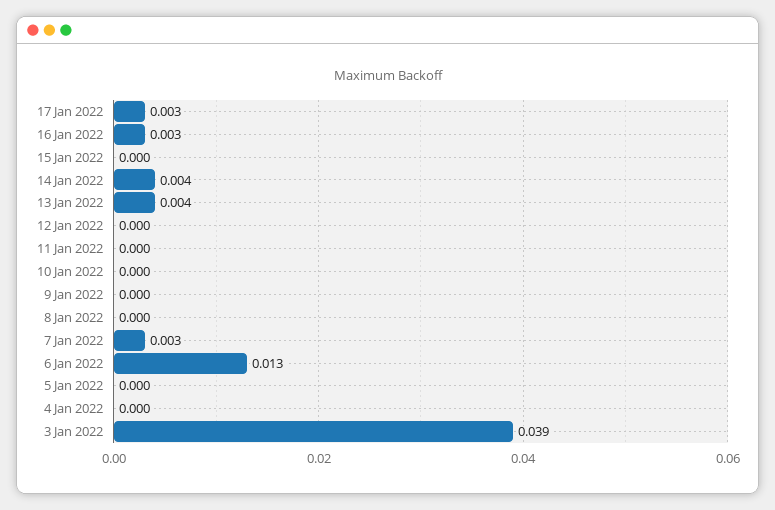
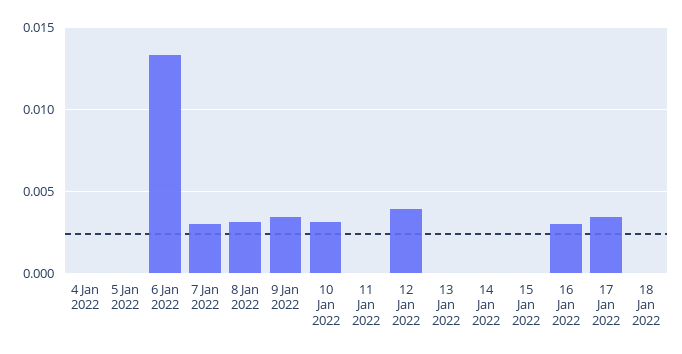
14 Jan 2022: 0.004 -> 0
13 Jan 2022: 0.004 -> 0
12 Jan 2022: 0 -> 0.004
10 Jan 2022: 0 -> 0.003
9 Jan 2022: 0 -> 0.0035
8 Jan 2022: 0 -> 0.003
3 Jan 2022: 0.039 -> none
18 Jan 2022: none -> 0

